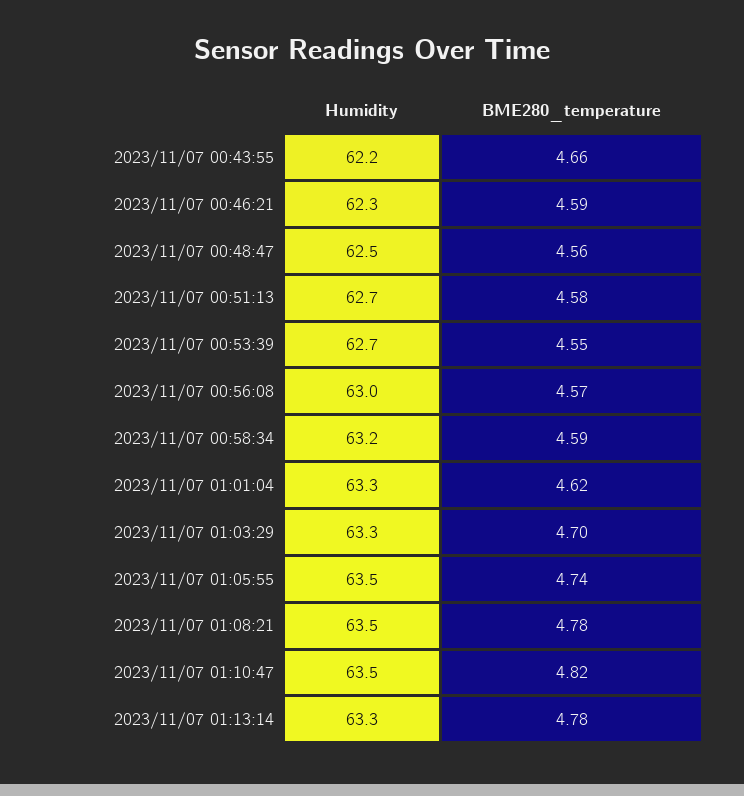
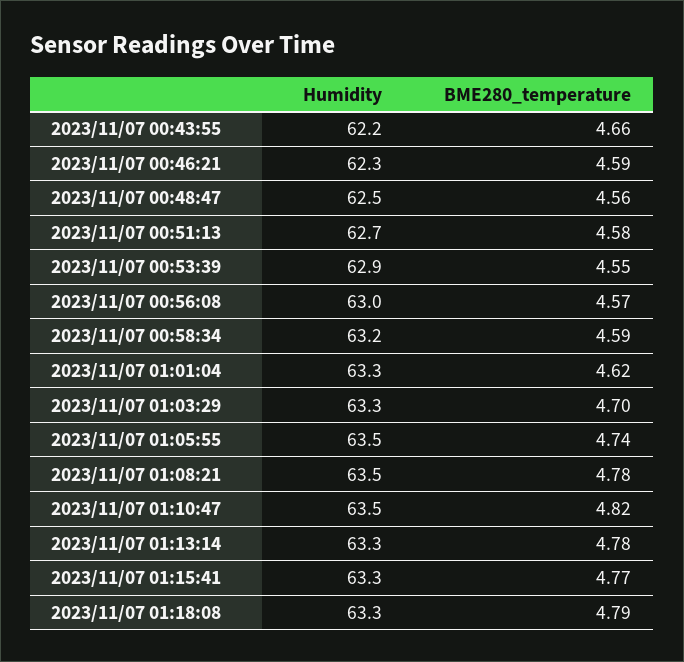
Humidity, 2023/11/07 00:53:39: 62.7 -> 62.9
Humidity, 2023/11/07 01:15:41: none -> 63.3
BME280_temperature, 2023/11/07 01:15:41: none -> 4.77
Humidity, 2023/11/07 01:18:08: none -> 63.3
BME280_temperature, 2023/11/07 01:18:08: none -> 4.79

